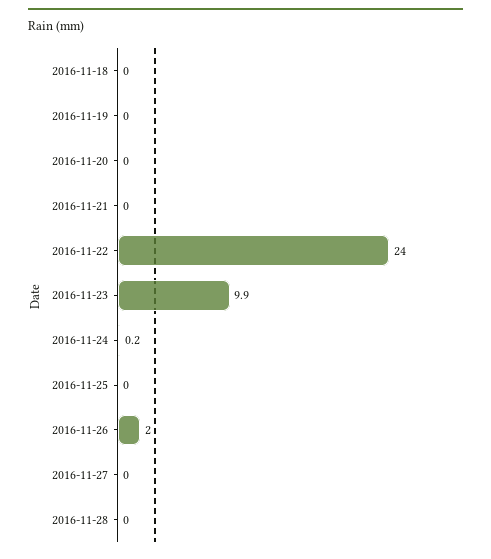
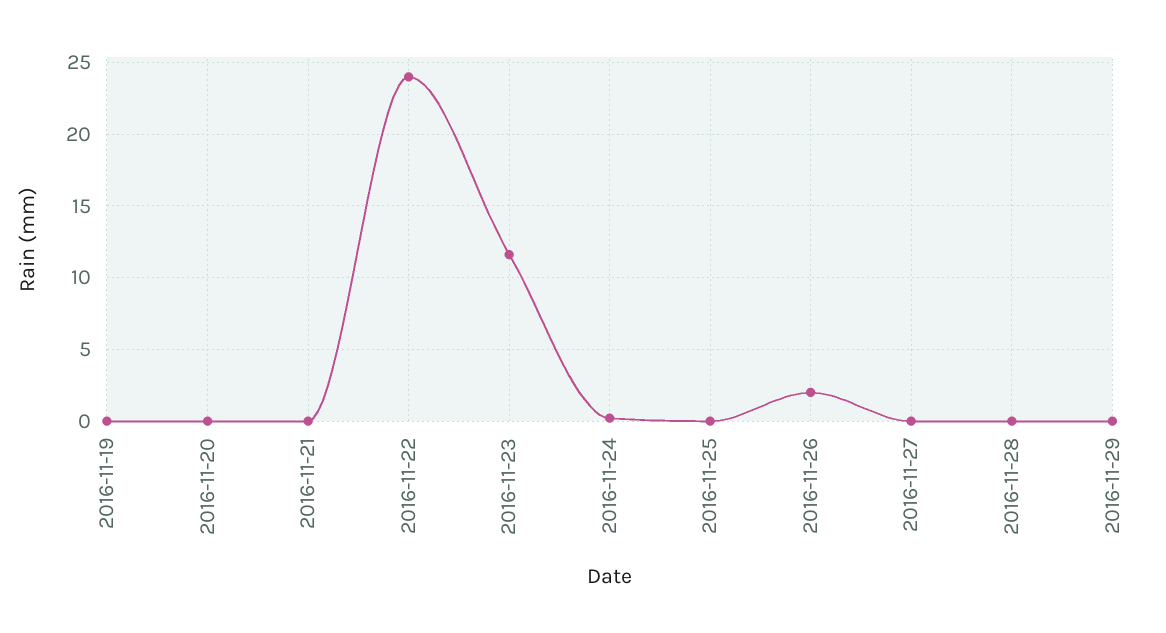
2016-11-18: 0 -> none
2016-11-23: 9.9 -> 11.5
2016-11-29: none -> 0

